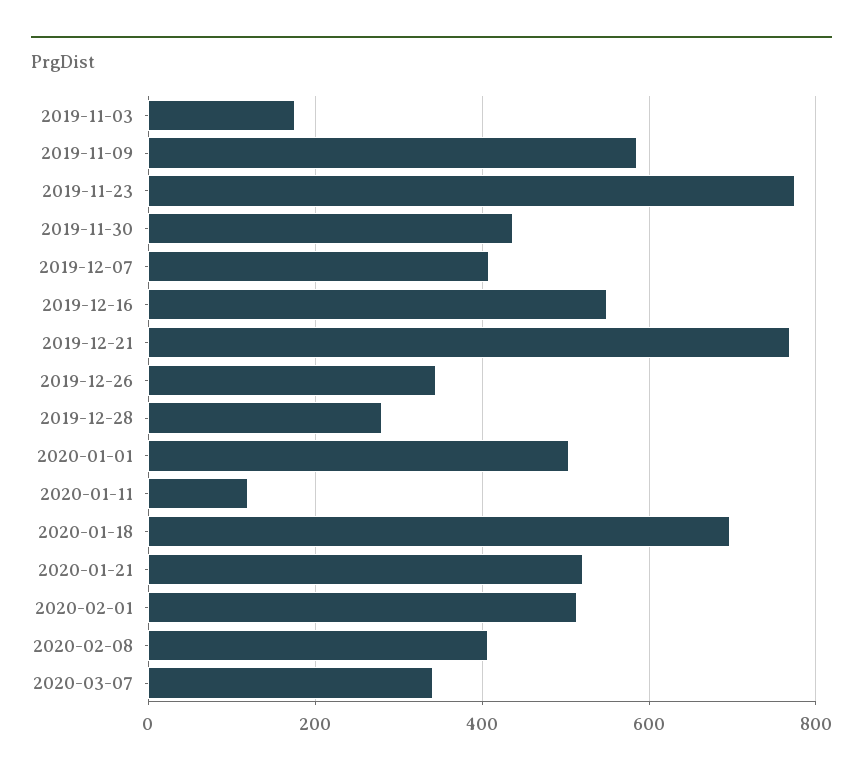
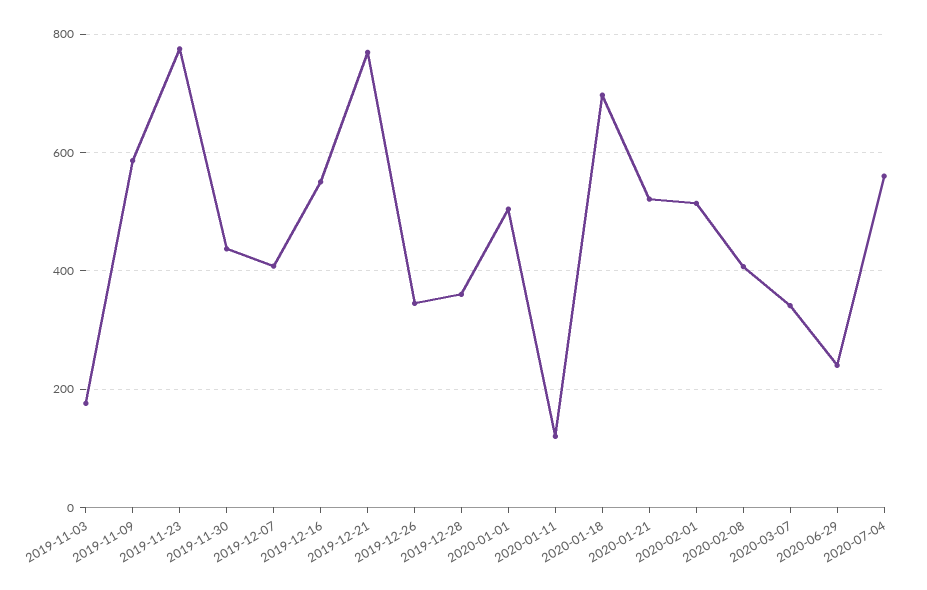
2019-12-28: 280 -> 360
2020-06-29: none -> 240
2020-07-04: none -> 560

